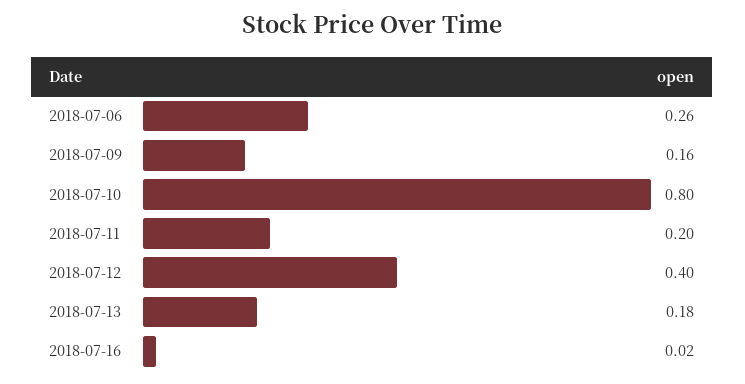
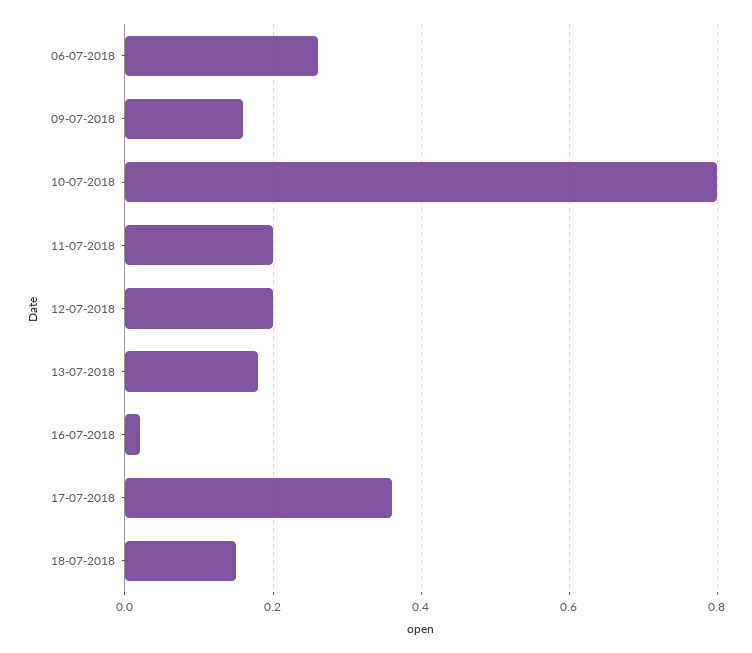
2018-07-12: 0.4 -> 0.2
17-07-2018: none -> 0.35
18-07-2018: none -> 0.15

